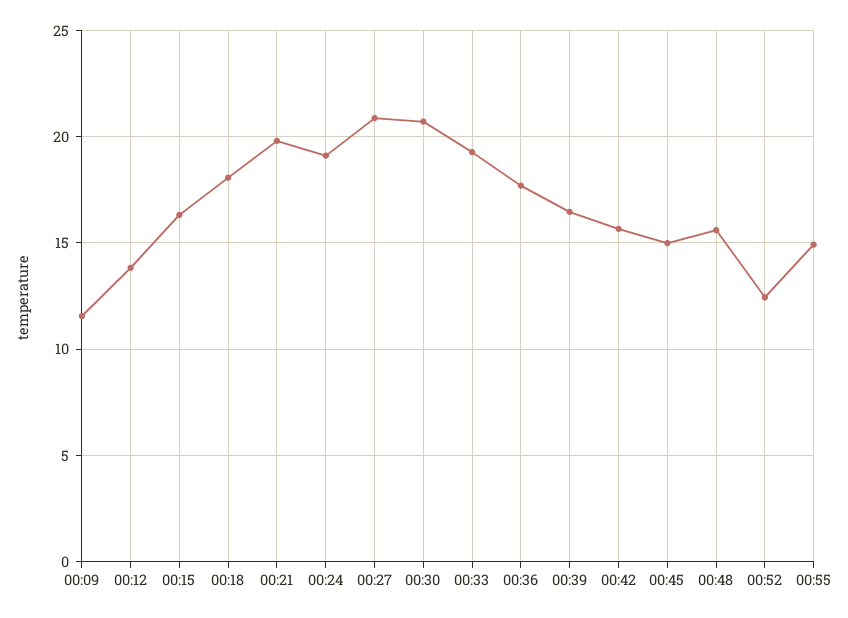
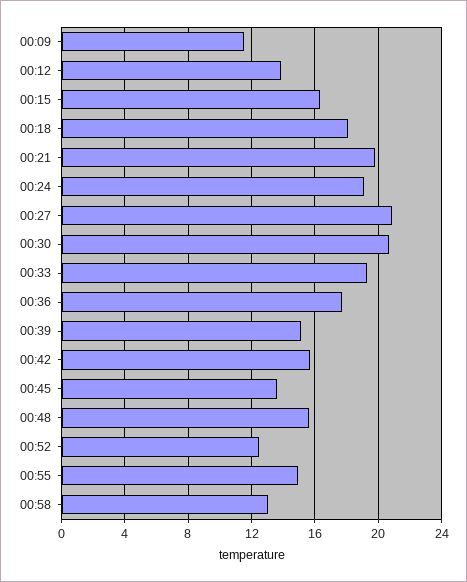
00:39: 16.5 -> 15
00:45: 15 -> 13.5
00:58: none -> 13

